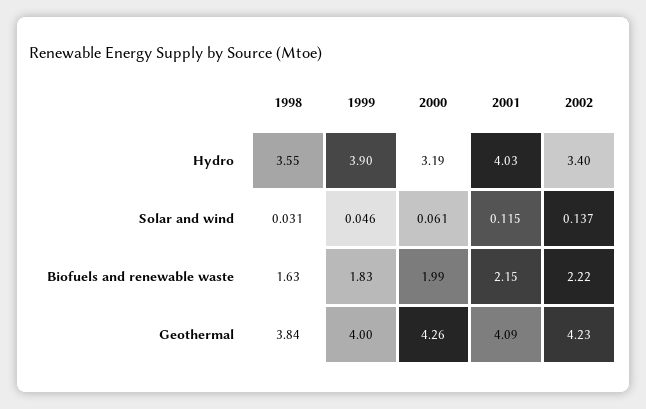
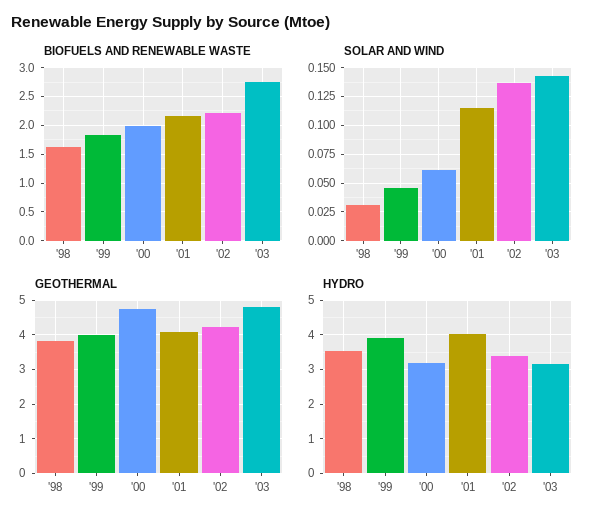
Geothermal, 2000: 4.26 -> 4.8
Biofuels and renewable waste, '03: none -> 2.75
Solar and wind, '03: none -> 0.15
Geothermal, '03: none -> 4.8
Hydro, '03: none -> 3.2

